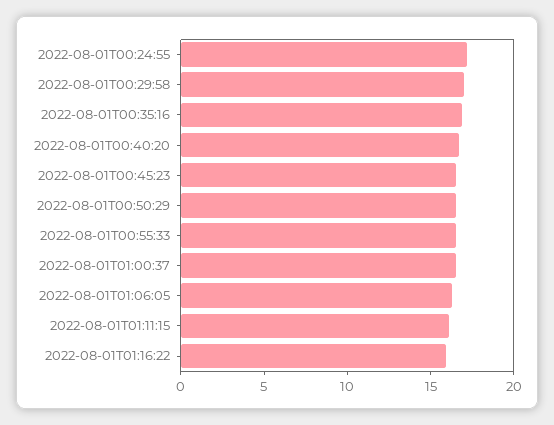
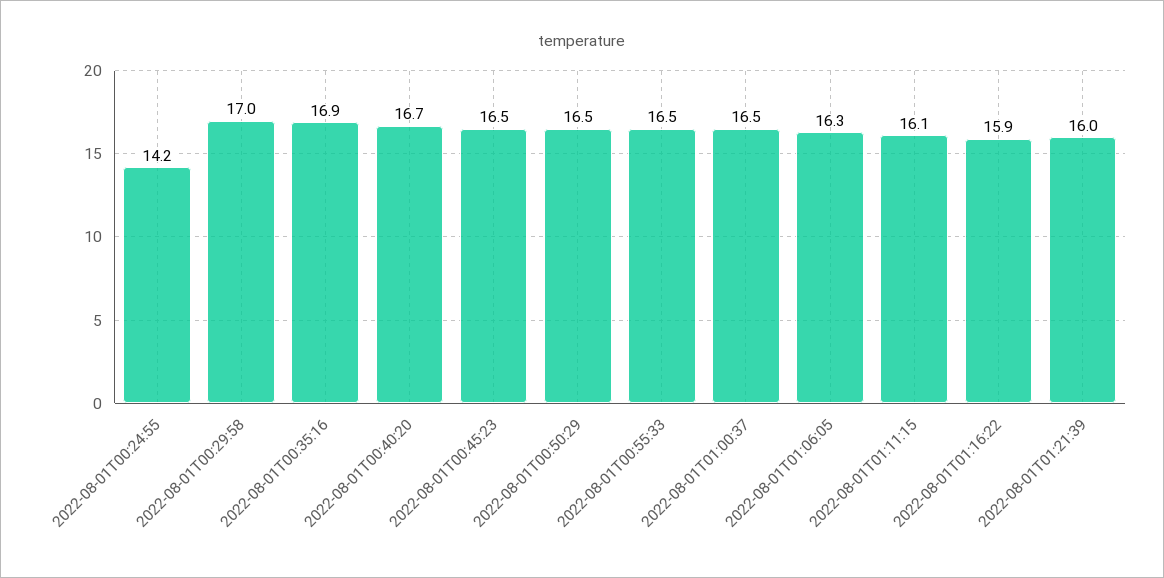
2022-08-01T00:24:55: 17 -> 14.2
2022-08-01T01:21:39: none -> 16

